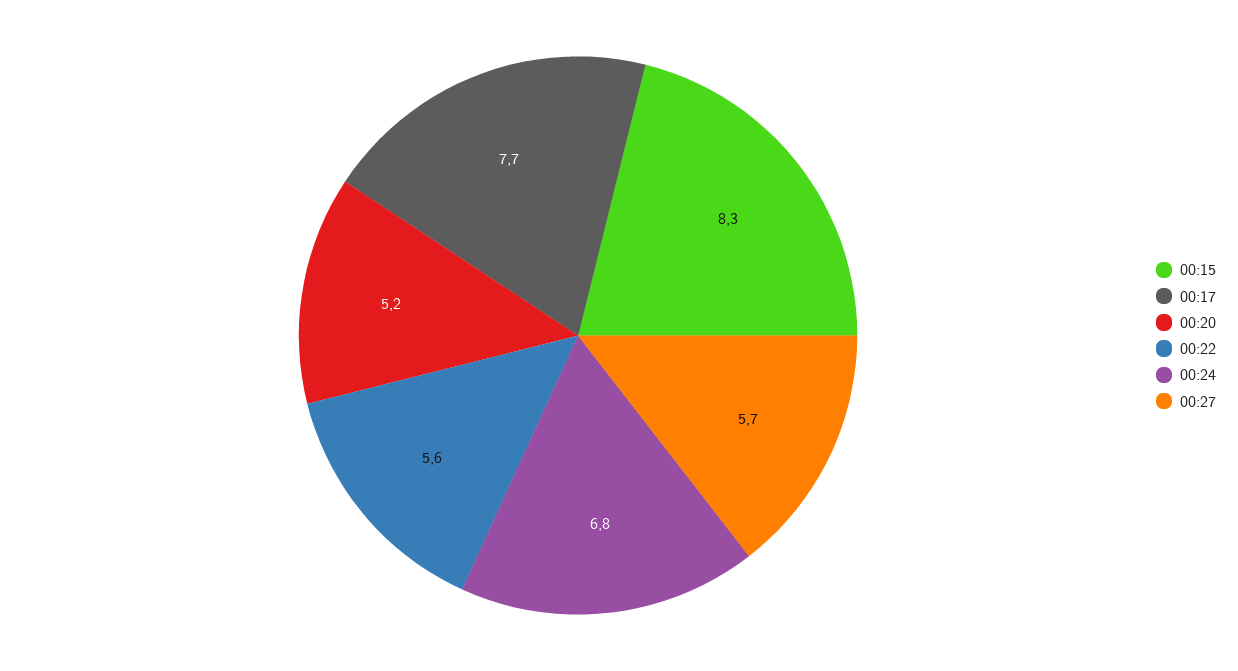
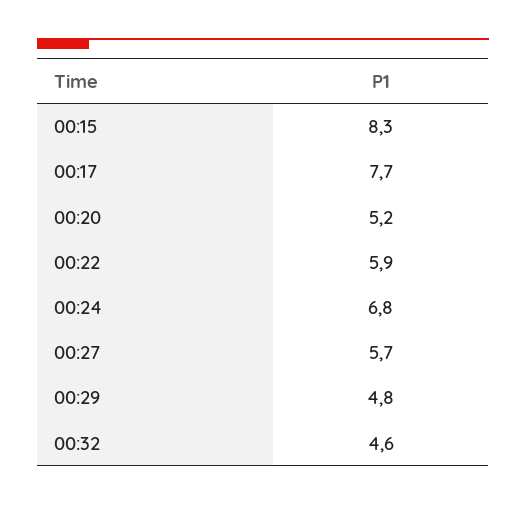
00:22: 5.6 -> 5.9
00:29: none -> 4.8
00:32: none -> 4.6

